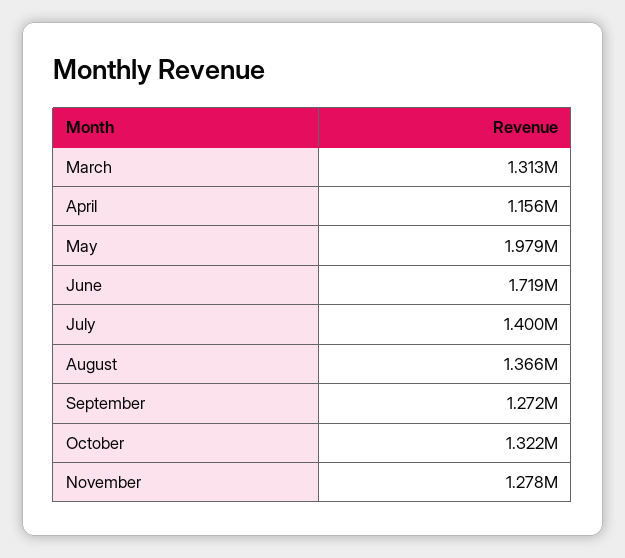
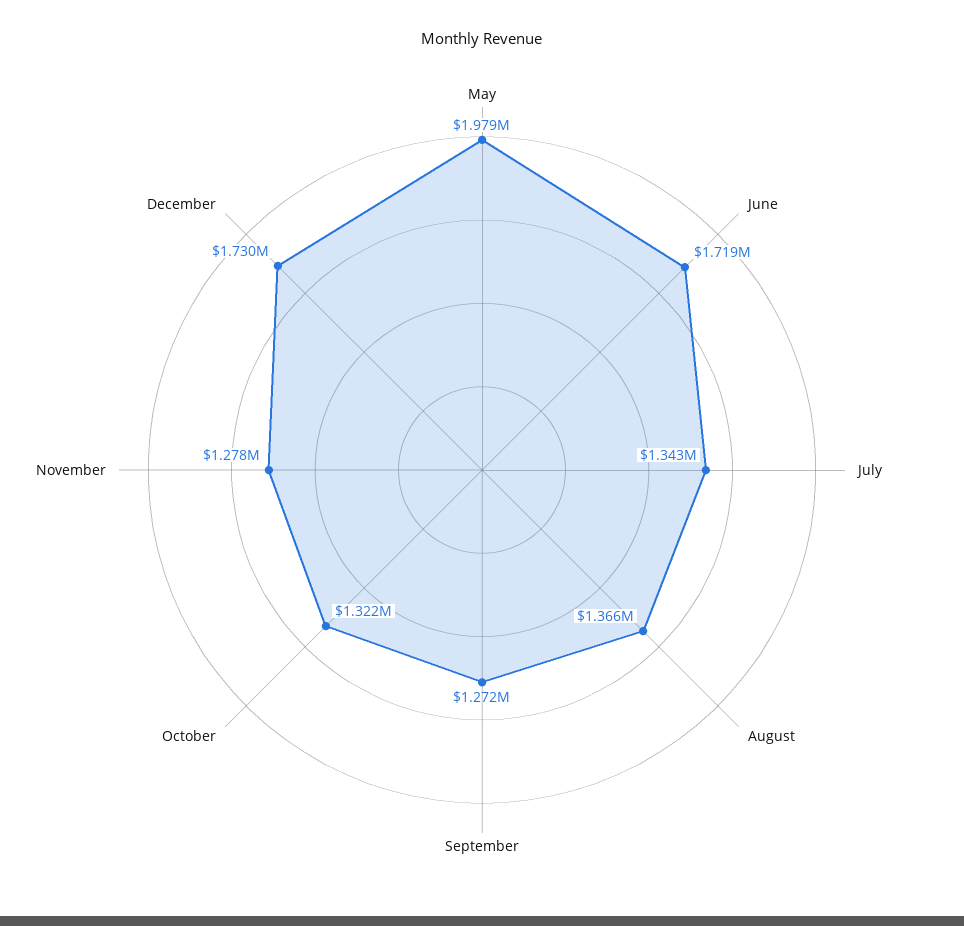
March: 1313000 -> none
April: 1156000 -> none
July: 1400000 -> 1343000
December: none -> 1730000

